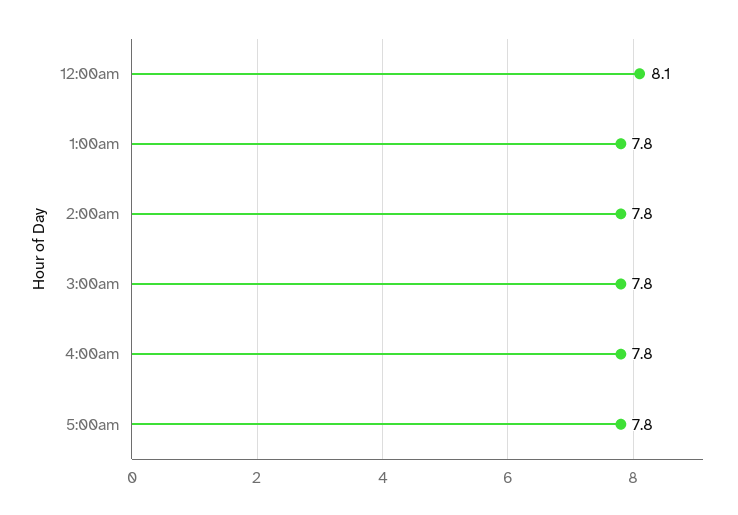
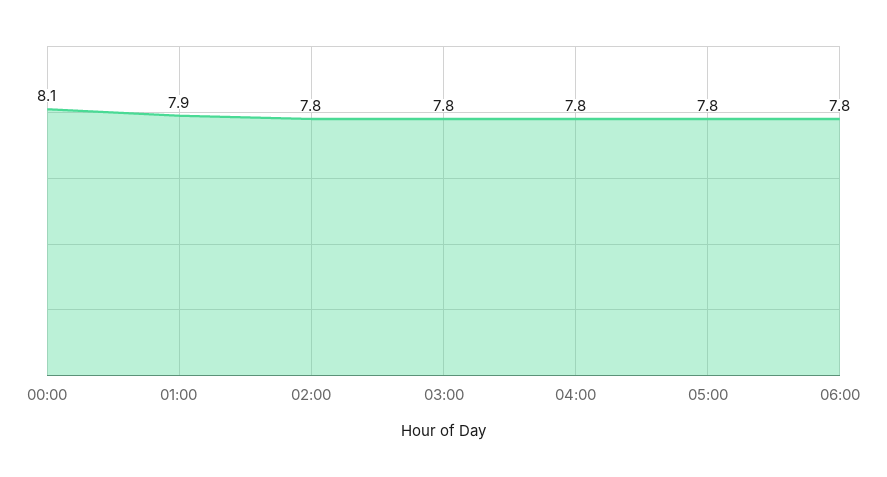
1:00am: 7.8 -> 7.9
06:00: none -> 7.8

